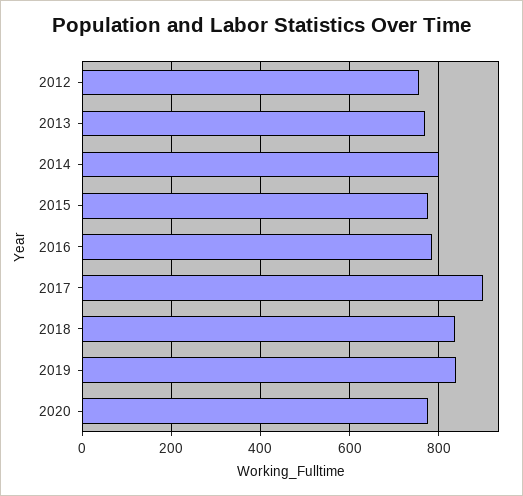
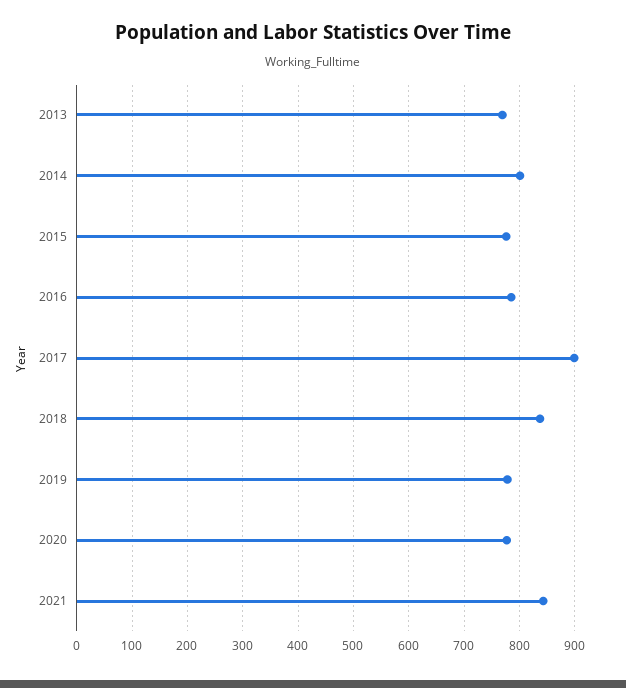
2012: 760 -> none
2019: 840 -> 780
2021: none -> 840

